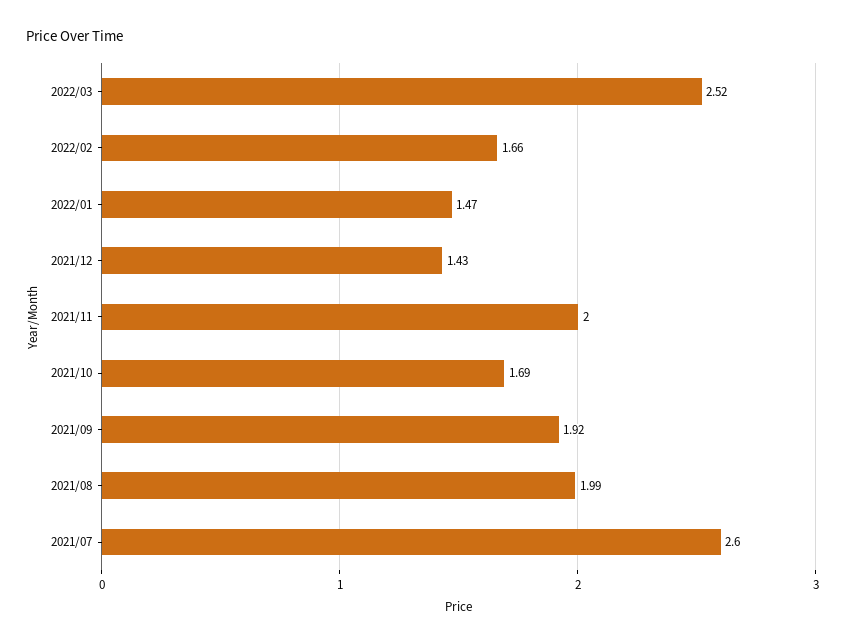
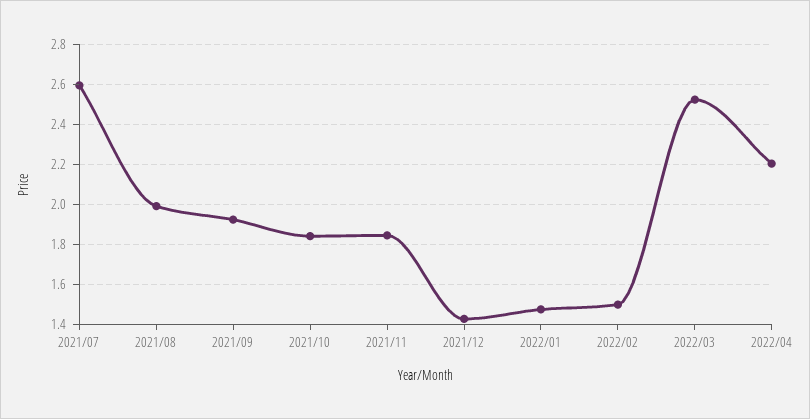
2022/02: 1.66 -> 1.5
2021/11: 2 -> 1.85
2021/10: 1.69 -> 1.85
2022/04: none -> 2.2

